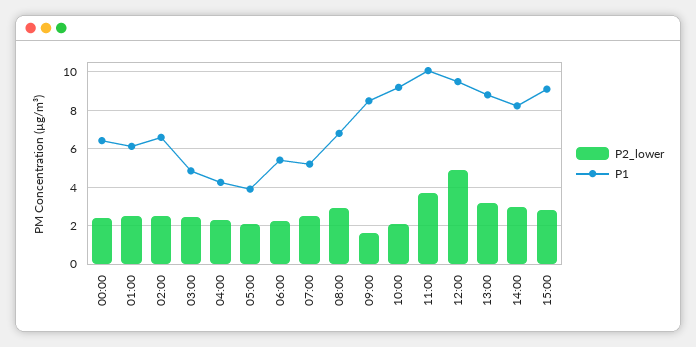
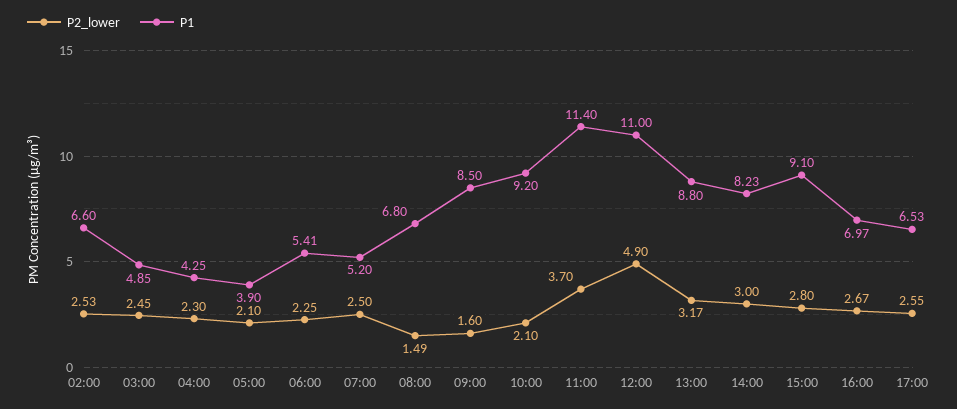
P2_lower, 00:00: 2.5 -> none
P1, 00:00: 6.5 -> none
P2_lower, 01:00: 2.5 -> none
P1, 01:00: 6 -> none
P2_lower, 08:00: 3 -> 1.49
P1, 11:00: 10 -> 11.4
P1, 12:00: 9.5 -> 11
P2_lower, 16:00: none -> 2.67
P1, 16:00: none -> 6.97
P2_lower, 17:00: none -> 2.55
P1, 17:00: none -> 6.53

